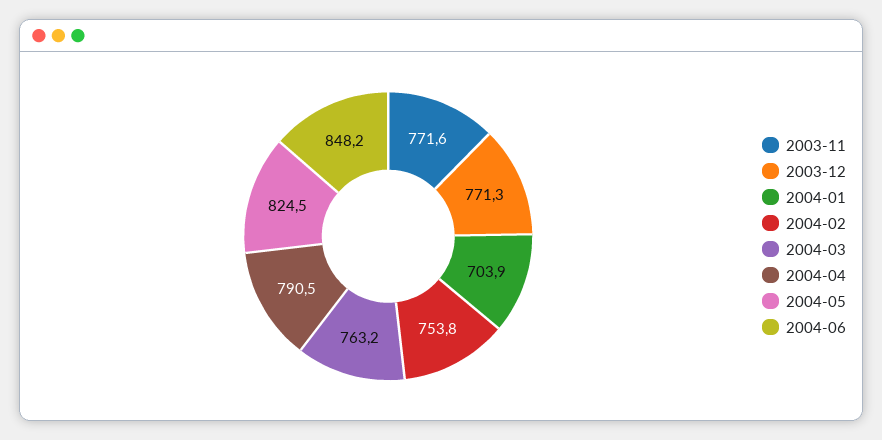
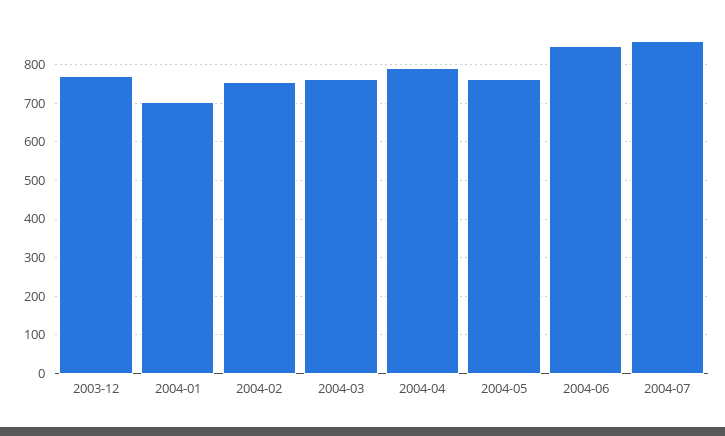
2003-11: 771.6 -> none
2004-05: 824.5 -> 760
2004-07: none -> 860

